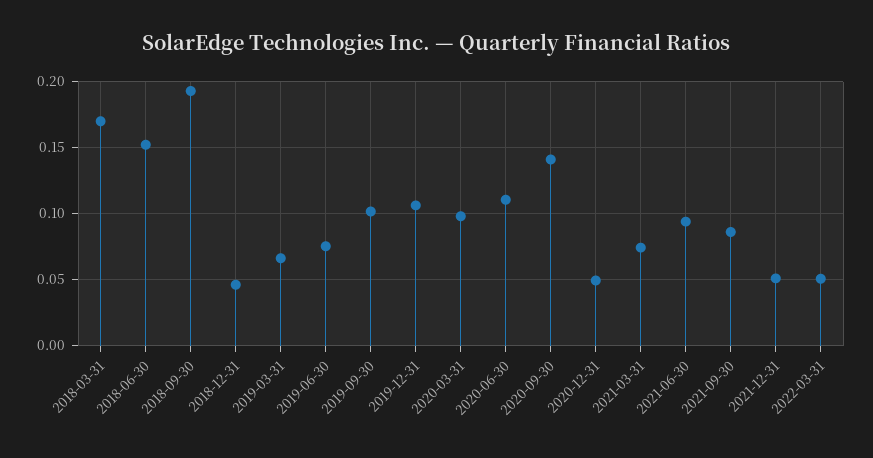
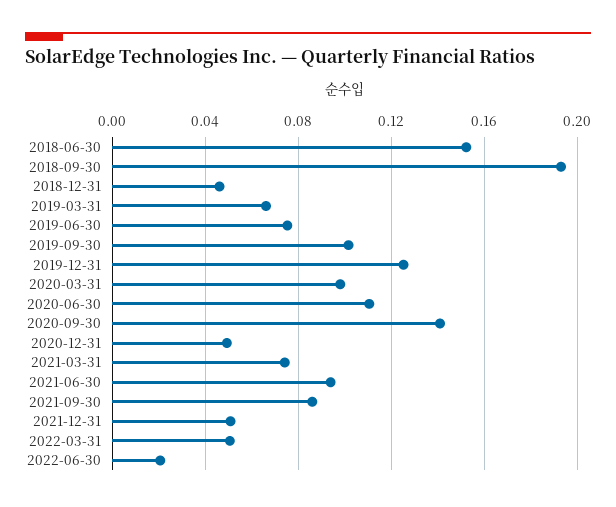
2018-03-31: 0.17 -> none
2019-12-31: 0.105 -> 0.125
2022-06-30: none -> 0.02

